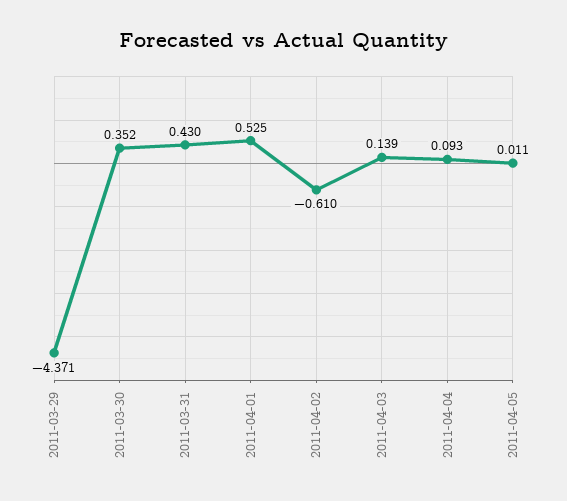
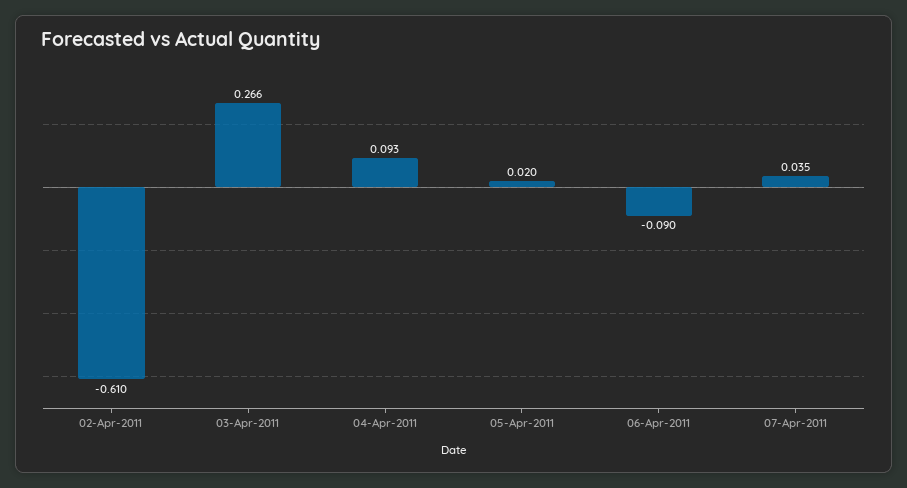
2011-03-29: -4.371 -> none
2011-03-30: 0.352 -> none
2011-03-31: 0.43 -> none
2011-04-01: 0.525 -> none
2011-04-03: 0.139 -> 0.266
2011-04-05: 0.011 -> 0.02
06-Apr-2011: none -> -0.09
07-Apr-2011: none -> 0.035

